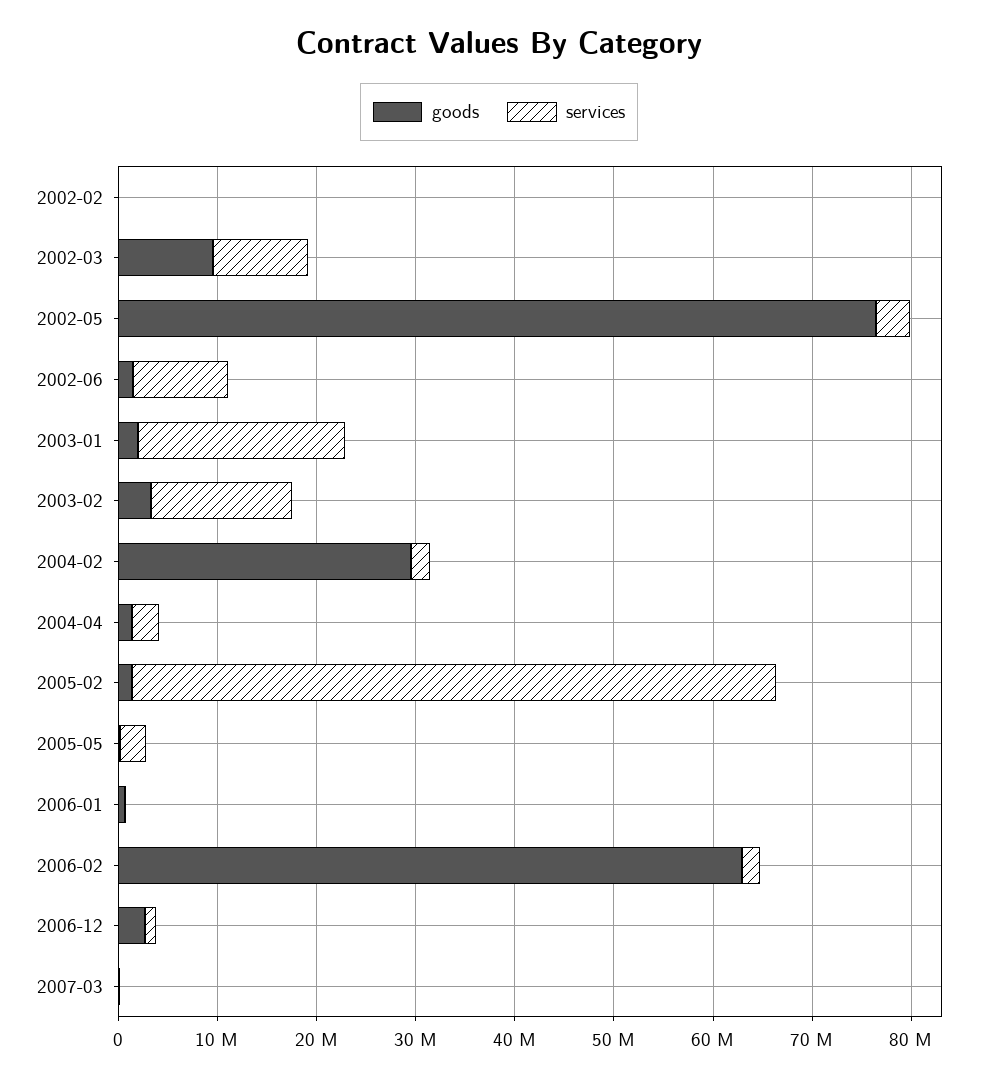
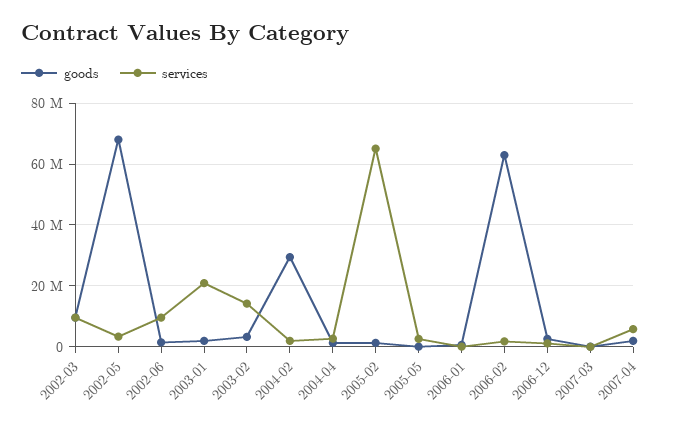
goods, 2002-02: 0 -> none
services, 2002-02: 0 -> none
goods, 2002-05: 76000000 -> 68000000
goods, 2007-04: none -> 2000000
services, 2007-04: none -> 6000000

